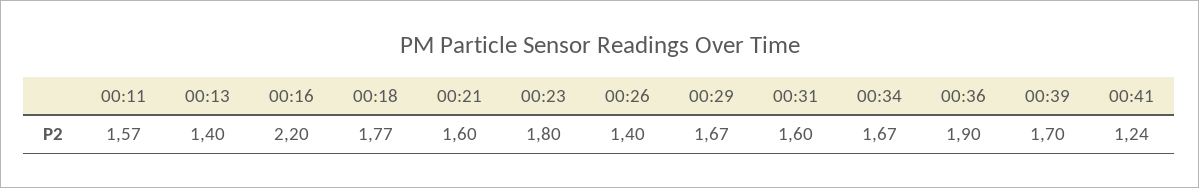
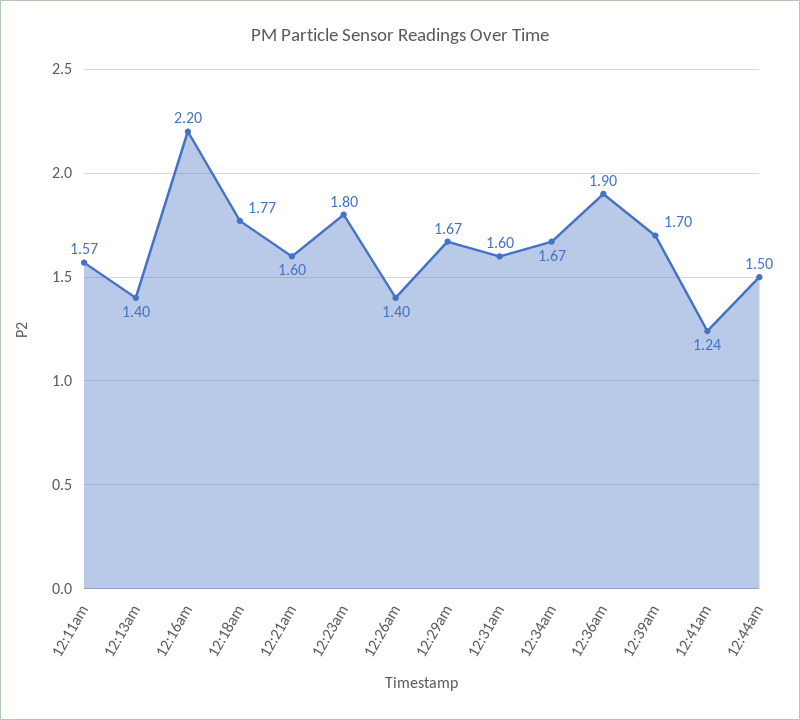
12:44am: none -> 1.5

